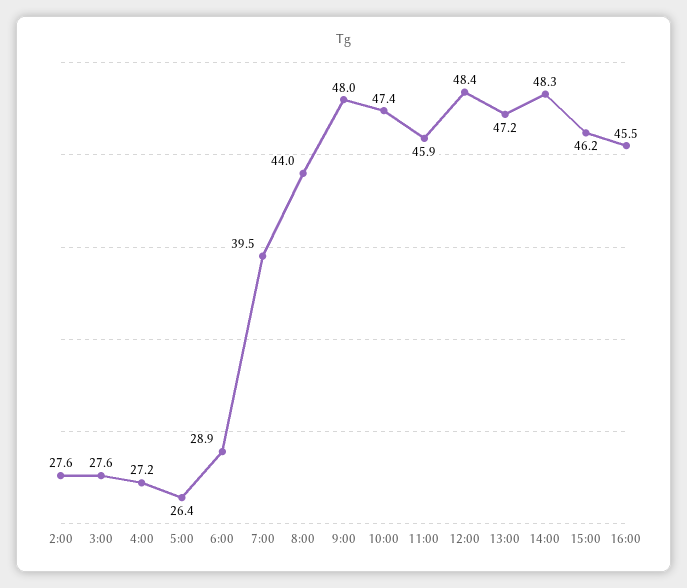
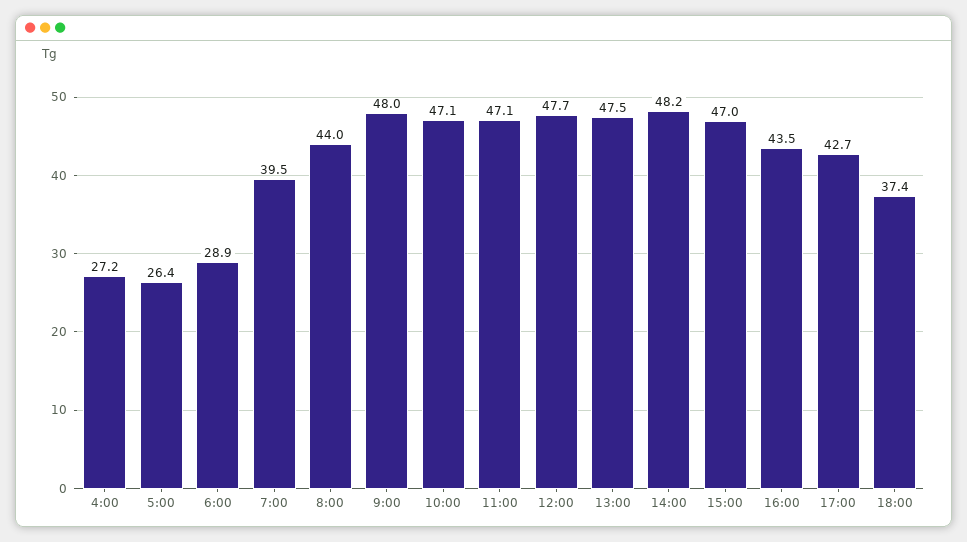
2:00: 27.6 -> none
3:00: 27.6 -> none
10:00: 47.4 -> 47.1
11:00: 45.9 -> 47.1
12:00: 48.4 -> 47.7
13:00: 47.2 -> 47.5
14:00: 48.3 -> 48.2
15:00: 46.2 -> 47
16:00: 45.5 -> 43.5
17:00: none -> 42.7
18:00: none -> 37.4

